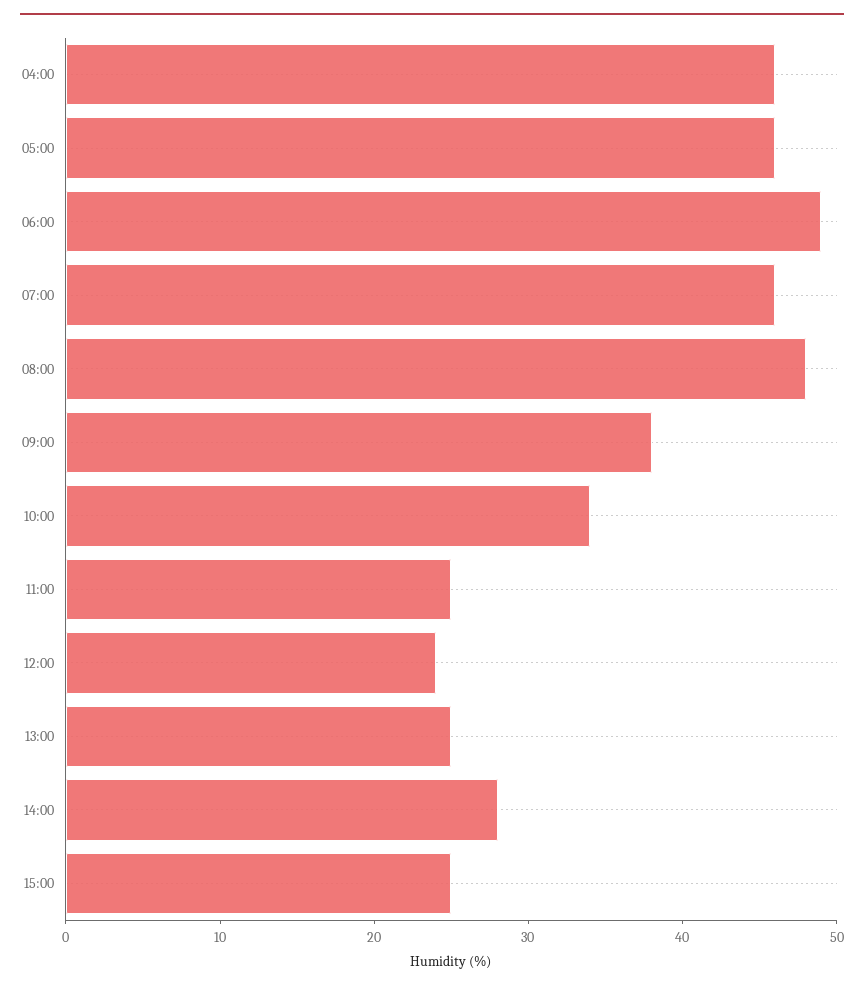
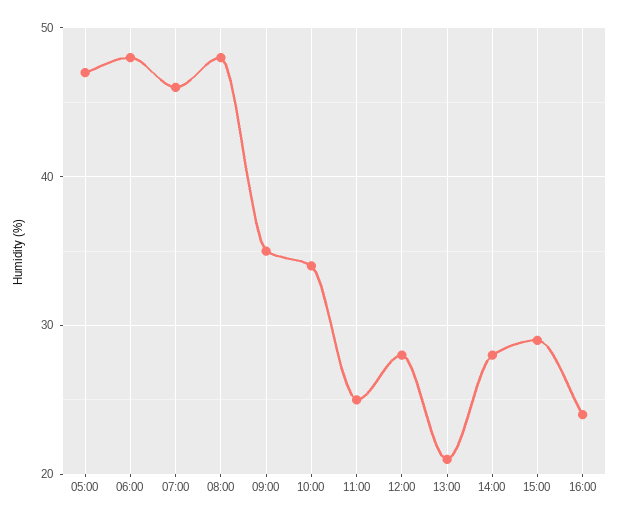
04:00: 46 -> none
05:00: 46 -> 47
06:00: 49 -> 48
09:00: 38 -> 35
12:00: 24 -> 28
13:00: 25 -> 21
15:00: 25 -> 29
16:00: none -> 24

